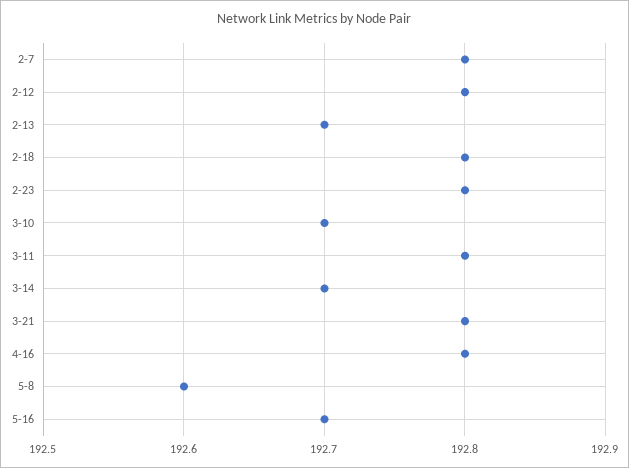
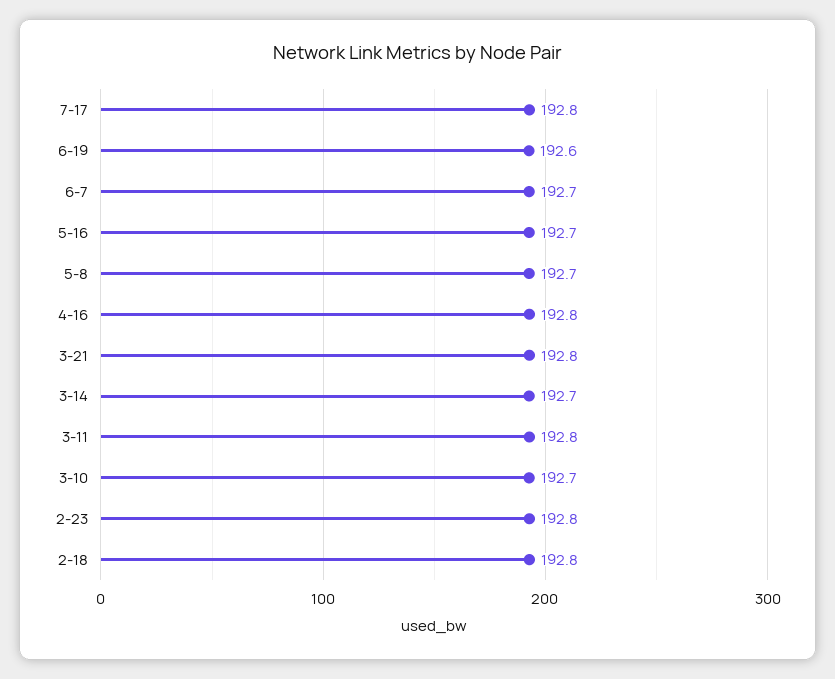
2-7: 192.8 -> none
2-12: 192.8 -> none
2-13: 192.7 -> none
5-8: 192.6 -> 192.7
7-17: none -> 192.8
6-19: none -> 192.6
6-7: none -> 192.7

